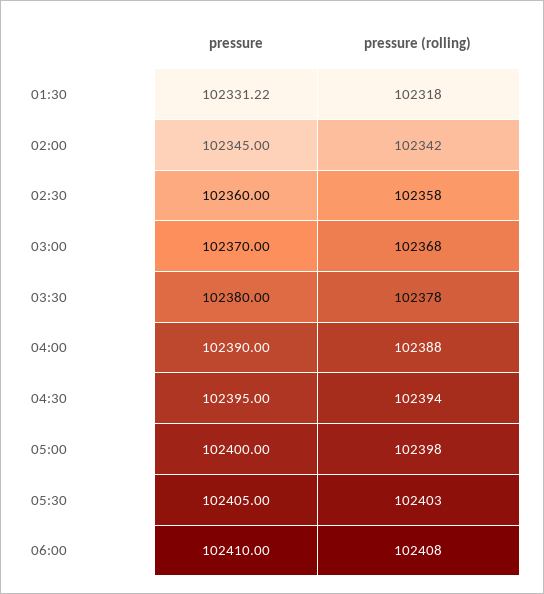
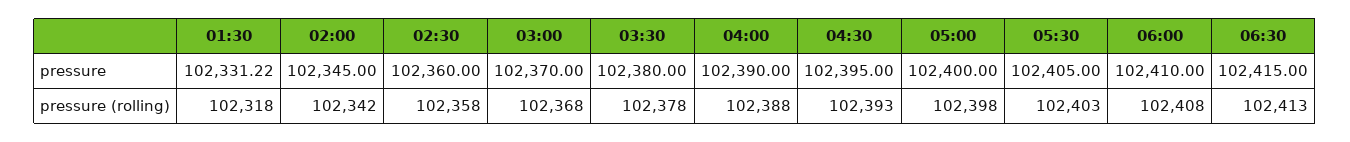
pressure (rolling), 04:30: 102394 -> 102393
pressure, 06:30: none -> 102415
pressure (rolling), 06:30: none -> 102413

